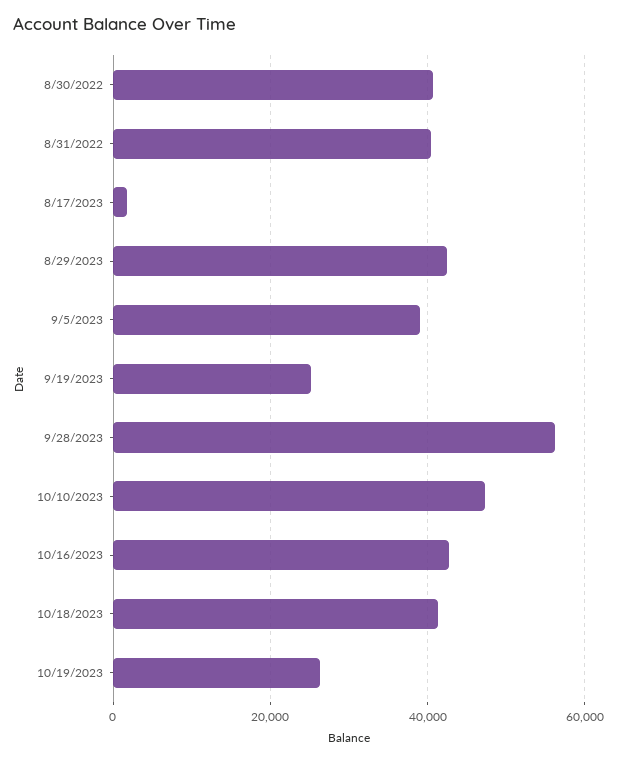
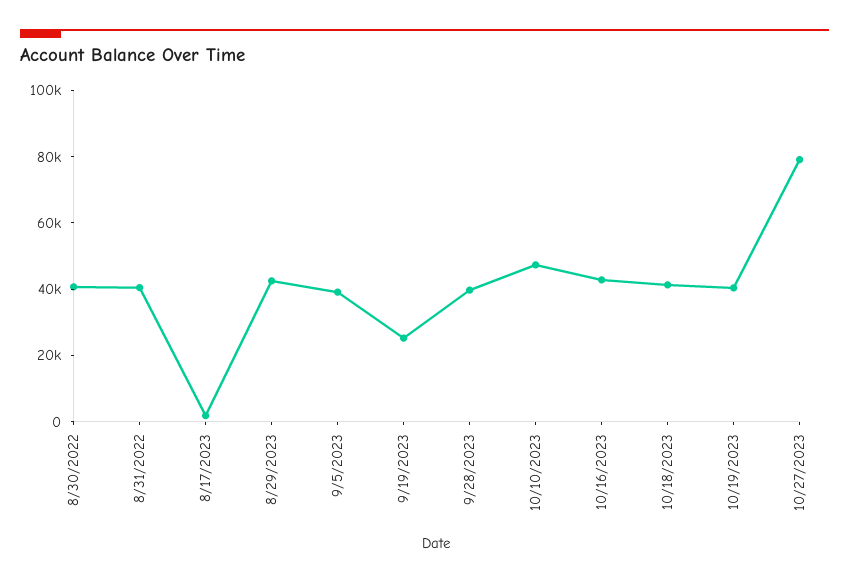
9/28/2023: 56000 -> 40000
10/19/2023: 26000 -> 40000
10/27/2023: none -> 80000

